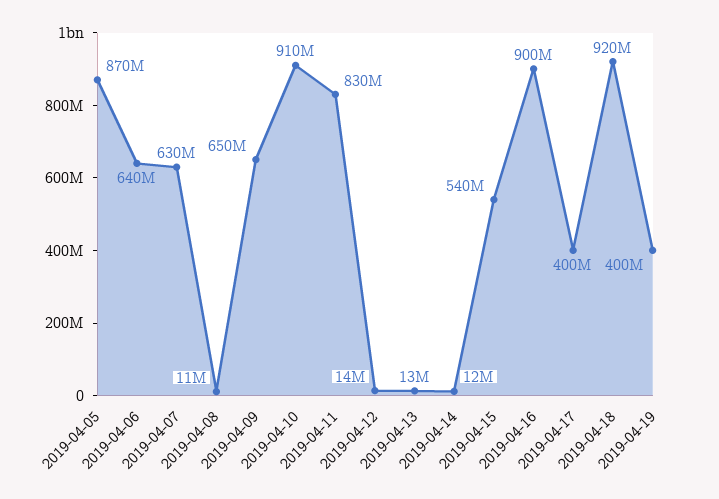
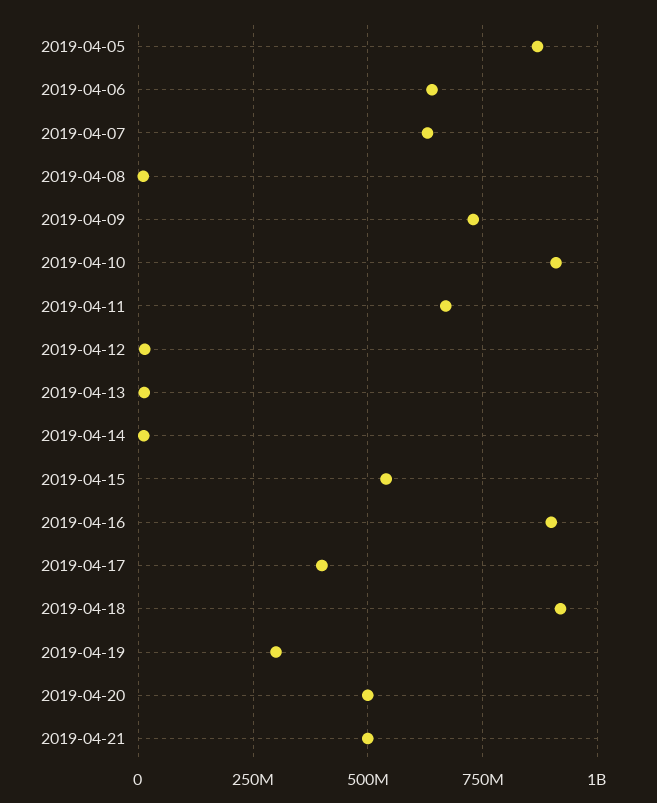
2019-04-09: 650000000 -> 725000000
2019-04-11: 830000000 -> 675000000
2019-04-19: 400000000 -> 300000000
2019-04-20: none -> 500000000
2019-04-21: none -> 500000000

